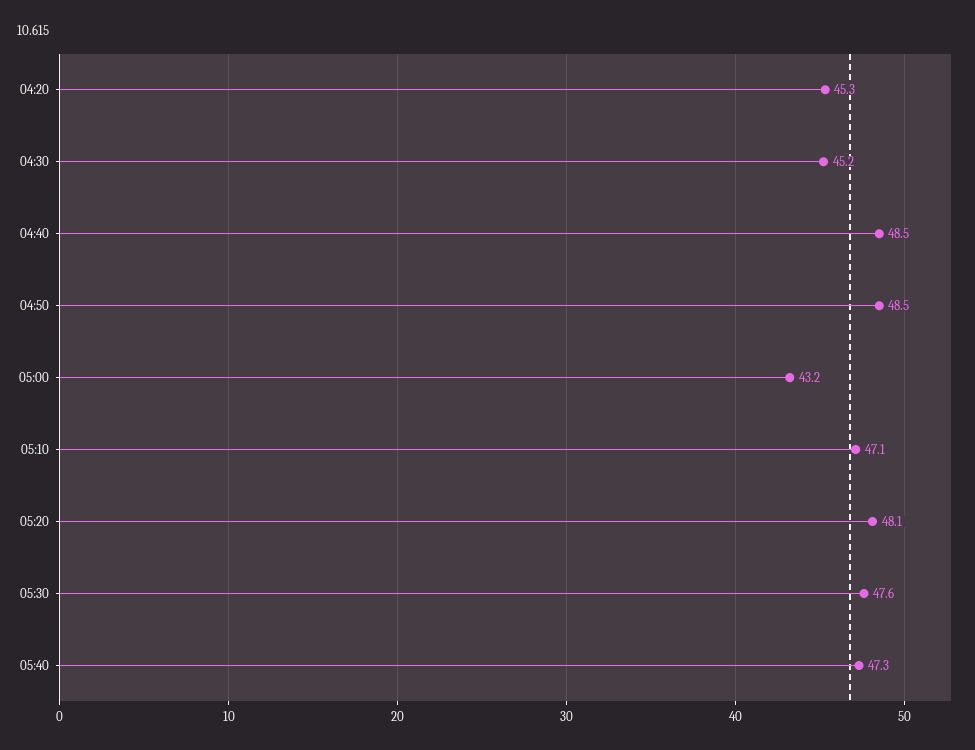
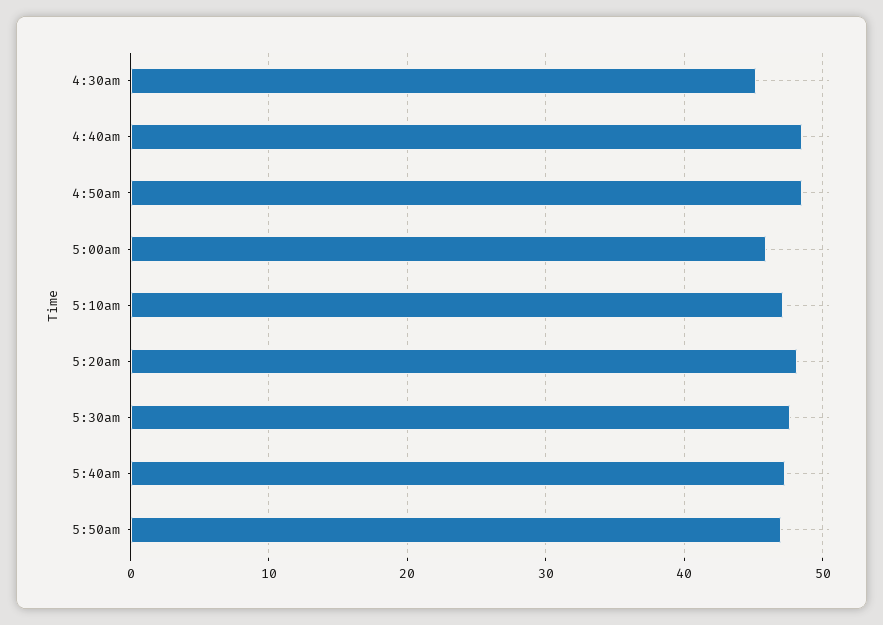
04:20: 45.3 -> none
05:00: 43.2 -> 46
5:50am: none -> 47

